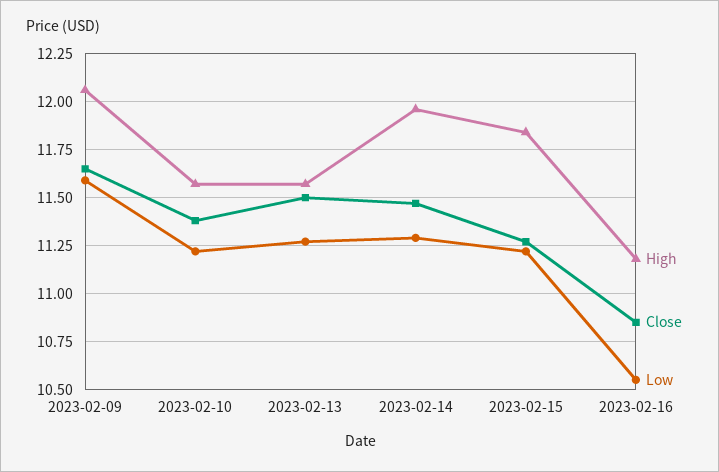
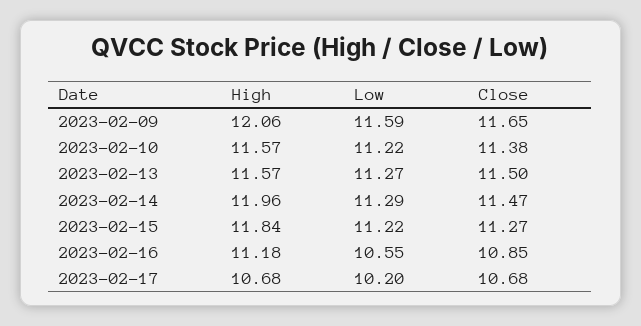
High, 2023-02-17: none -> 10.68
Low, 2023-02-17: none -> 10.2
Close, 2023-02-17: none -> 10.68

